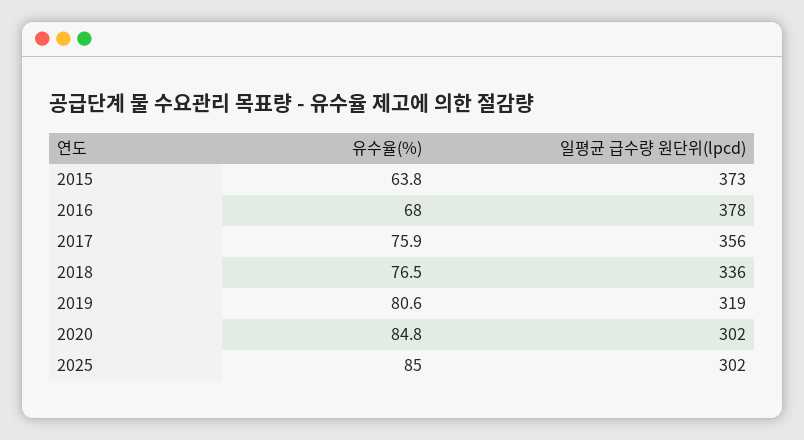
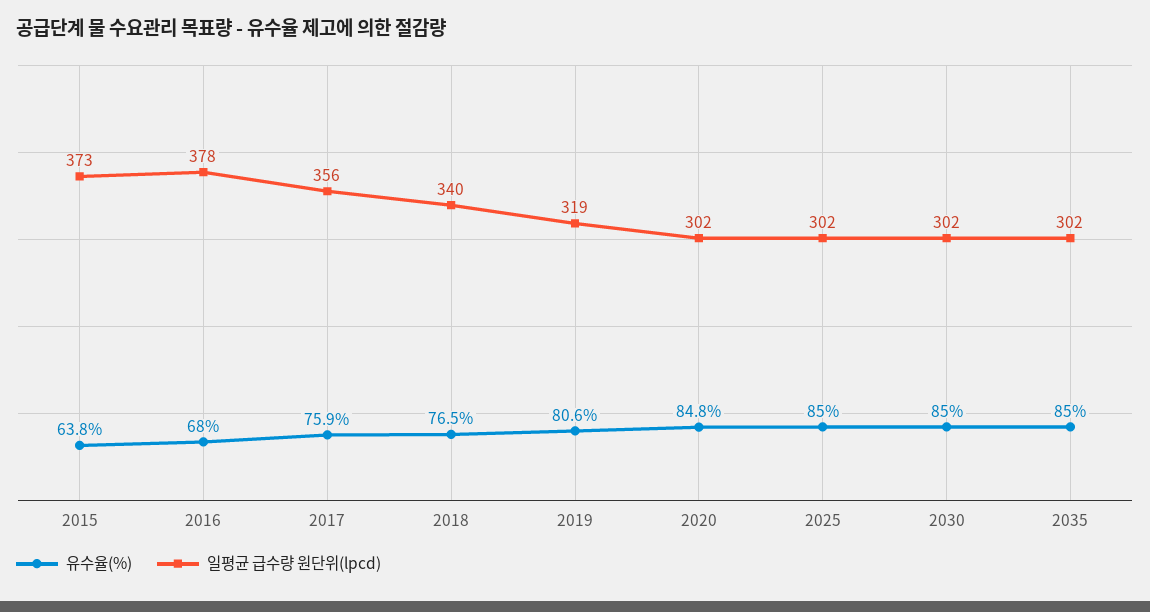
일평균 급수량 원단위(lpcd), 2018: 336 -> 340
유수율(%), 2030: none -> 85
일평균 급수량 원단위(lpcd), 2030: none -> 302
유수율(%), 2035: none -> 85
일평균 급수량 원단위(lpcd), 2035: none -> 302

